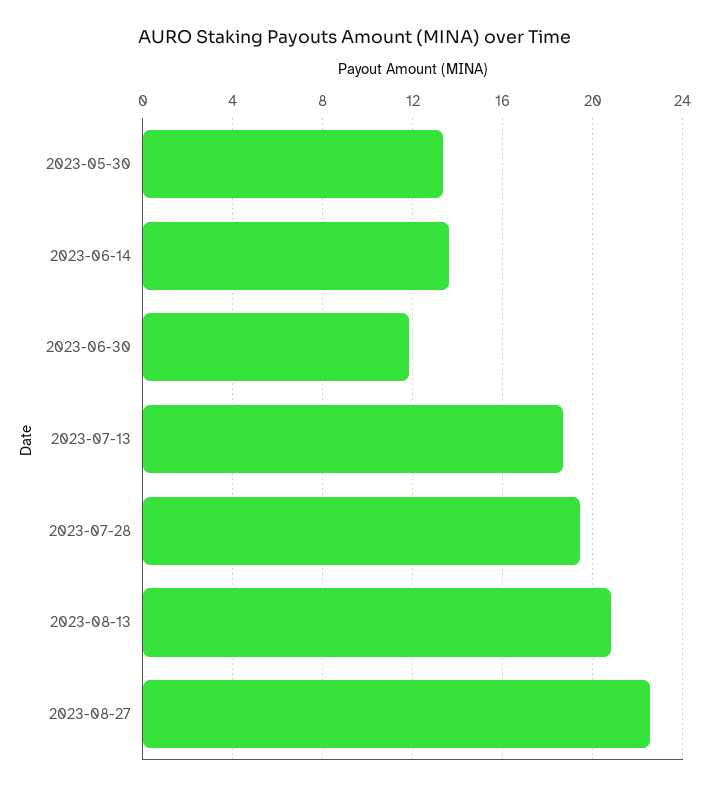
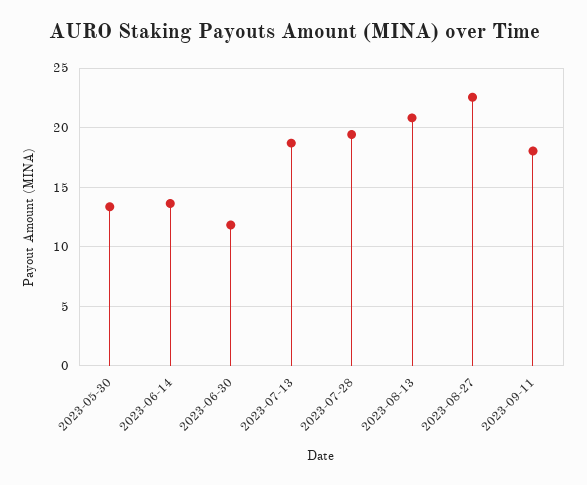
2023-09-11: none -> 18

